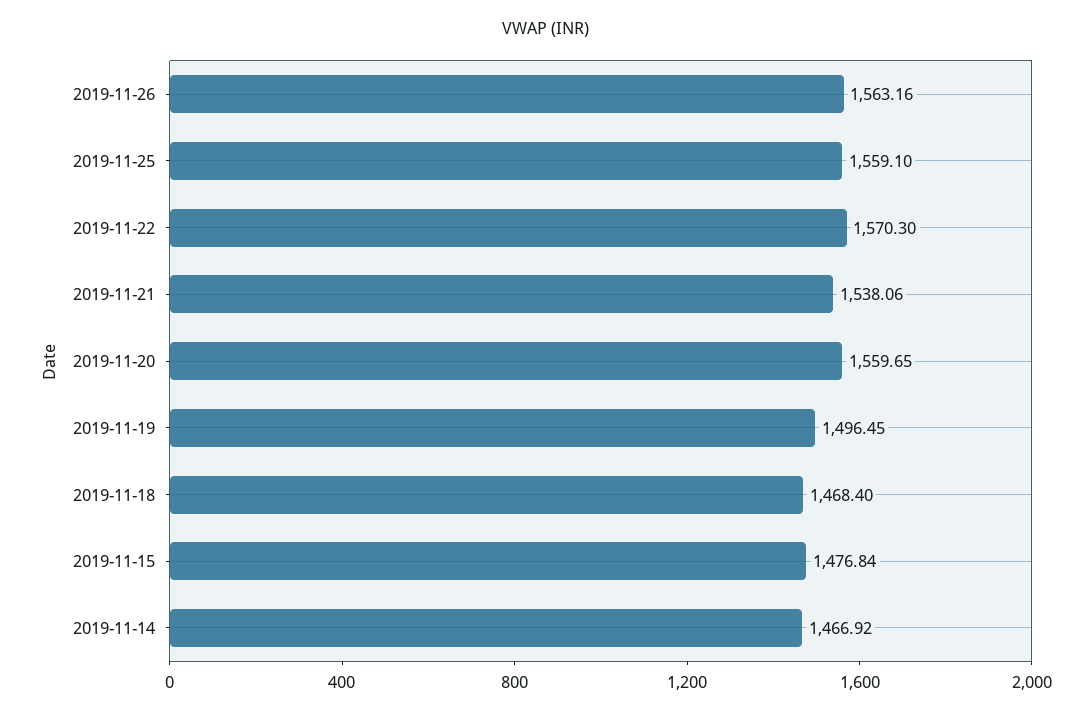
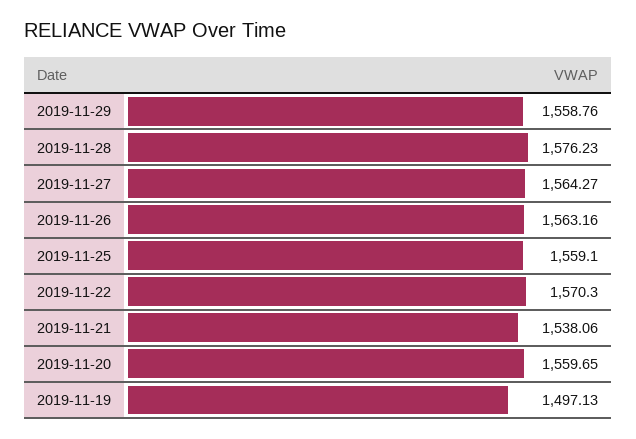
2019-11-19: 1496.45 -> 1497.13
2019-11-18: 1468.4 -> none
2019-11-15: 1476.84 -> none
2019-11-14: 1466.92 -> none
2019-11-29: none -> 1558.76
2019-11-28: none -> 1576.23
2019-11-27: none -> 1564.27

